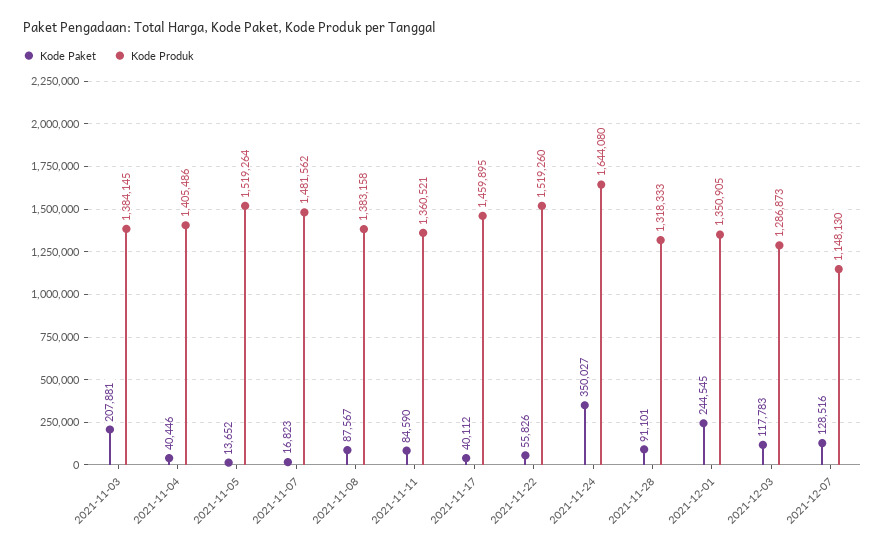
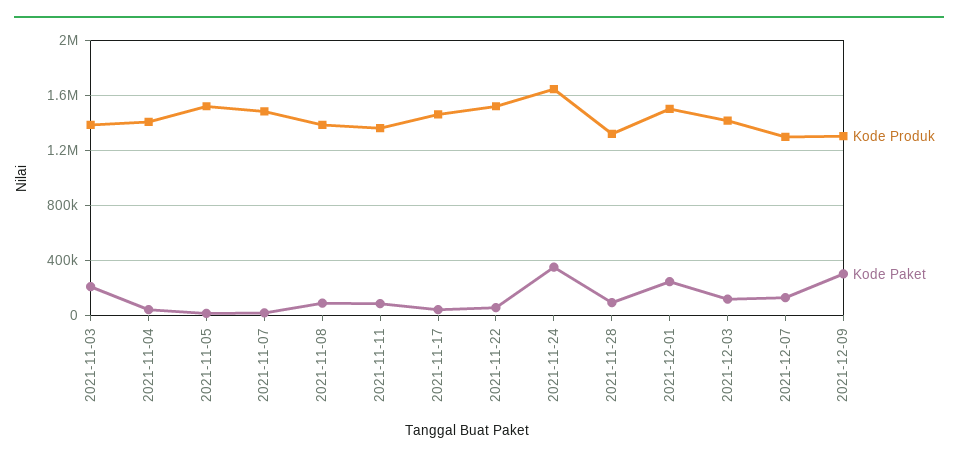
Kode Produk, 2021-12-01: 1350905 -> 1500000
Kode Produk, 2021-12-03: 1286873 -> 1400000
Kode Produk, 2021-12-07: 1148130 -> 1300000
Kode Produk, 2021-12-09: none -> 1300000
Kode Paket, 2021-12-09: none -> 300000

